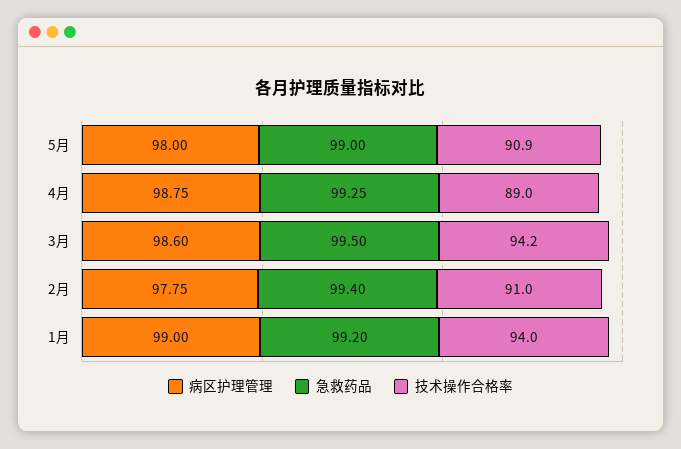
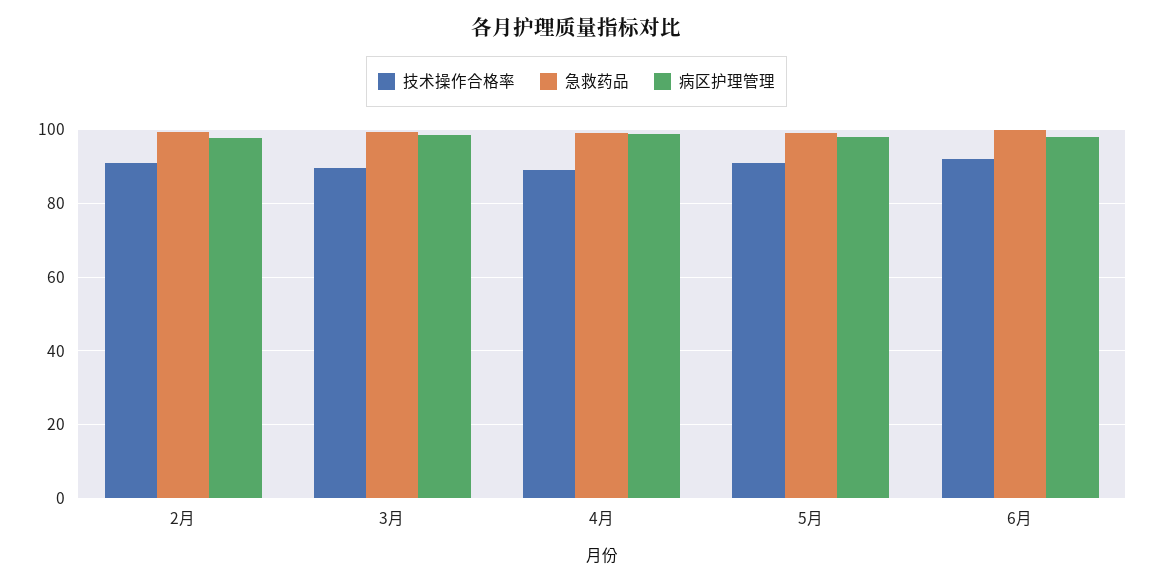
技术操作合格率, 3月: 94.2 -> 90
病区护理管理, 1月: 99 -> none
急救药品, 1月: 99.2 -> none
技术操作合格率, 1月: 94 -> none
技术操作合格率, 6月: none -> 92
急救药品, 6月: none -> 100
病区护理管理, 6月: none -> 98

